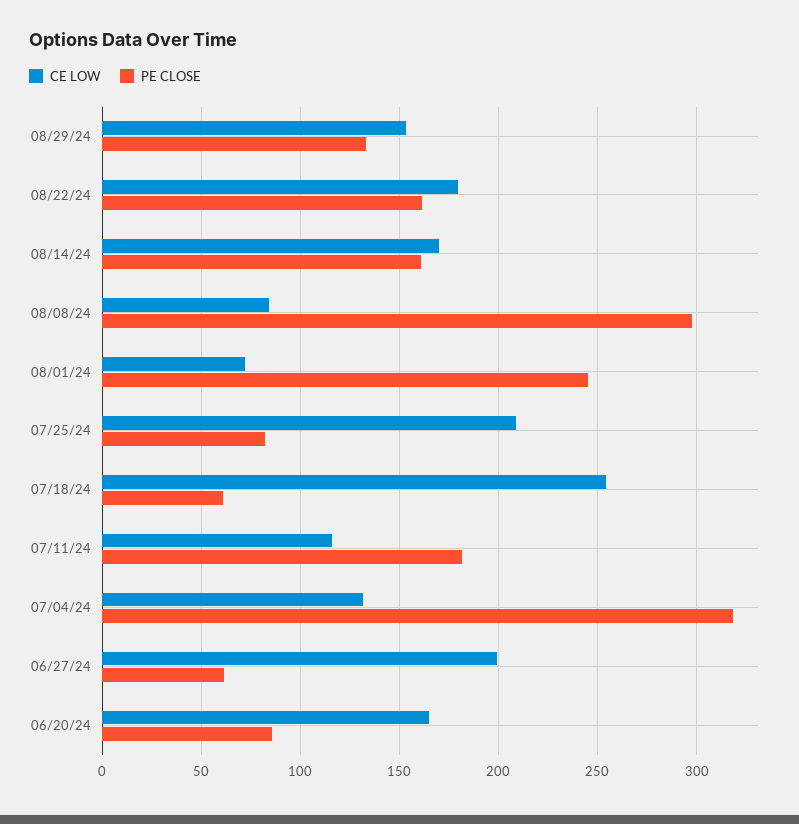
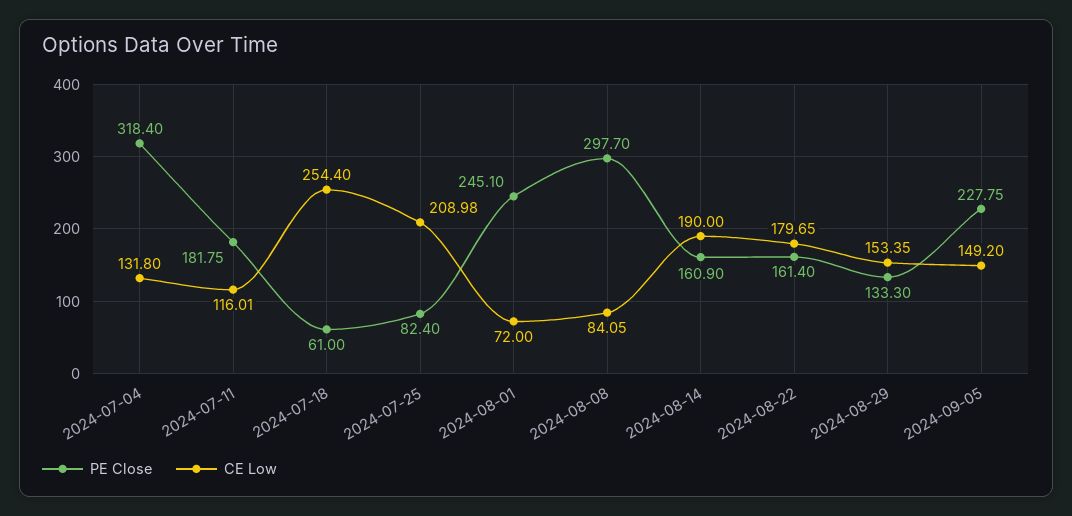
CE LOW, 08/14/24: 170 -> 190
CE LOW, 06/27/24: 200 -> none
PE CLOSE, 06/27/24: 60 -> none
CE LOW, 06/20/24: 165 -> none
PE CLOSE, 06/20/24: 85 -> none
PE CLOSE, 2024-09-05: none -> 227.75
CE LOW, 2024-09-05: none -> 149.2

